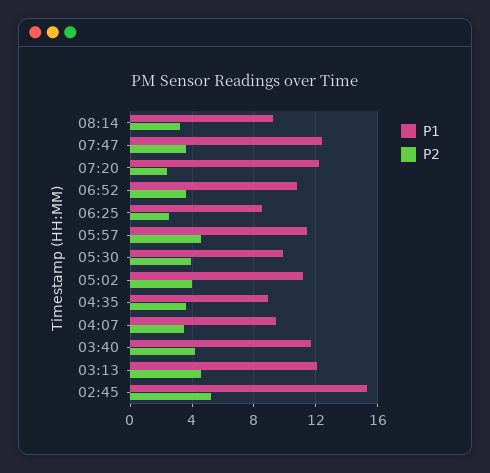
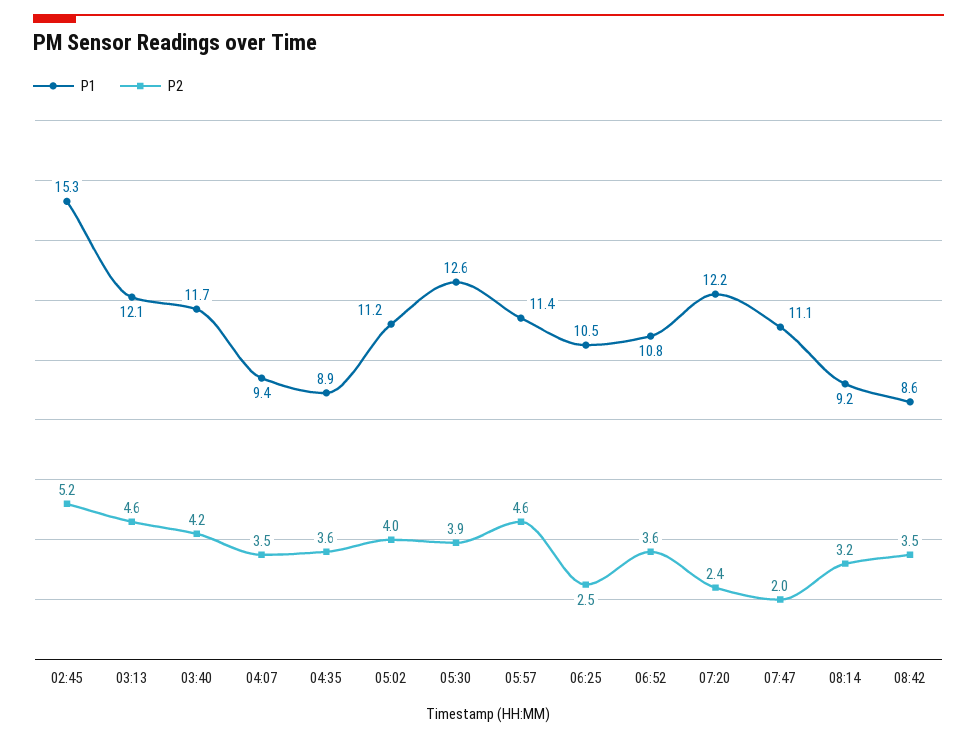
P1, 07:47: 12.5 -> 11.1
P2, 07:47: 3.5 -> 2
P1, 06:25: 8.5 -> 10.5
P1, 05:30: 10 -> 12.6
P1, 08:42: none -> 8.6
P2, 08:42: none -> 3.5

